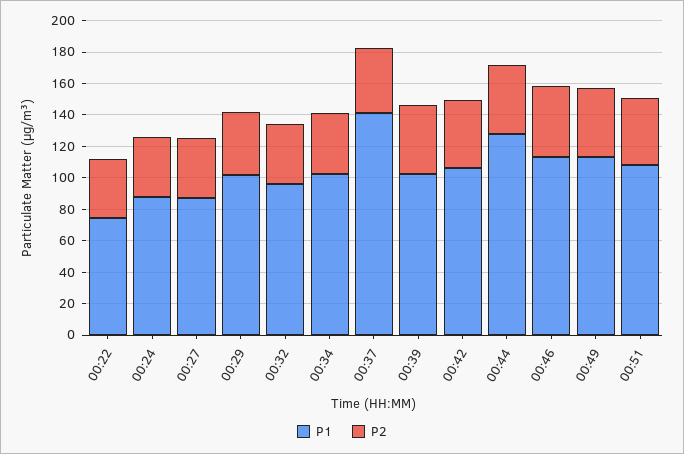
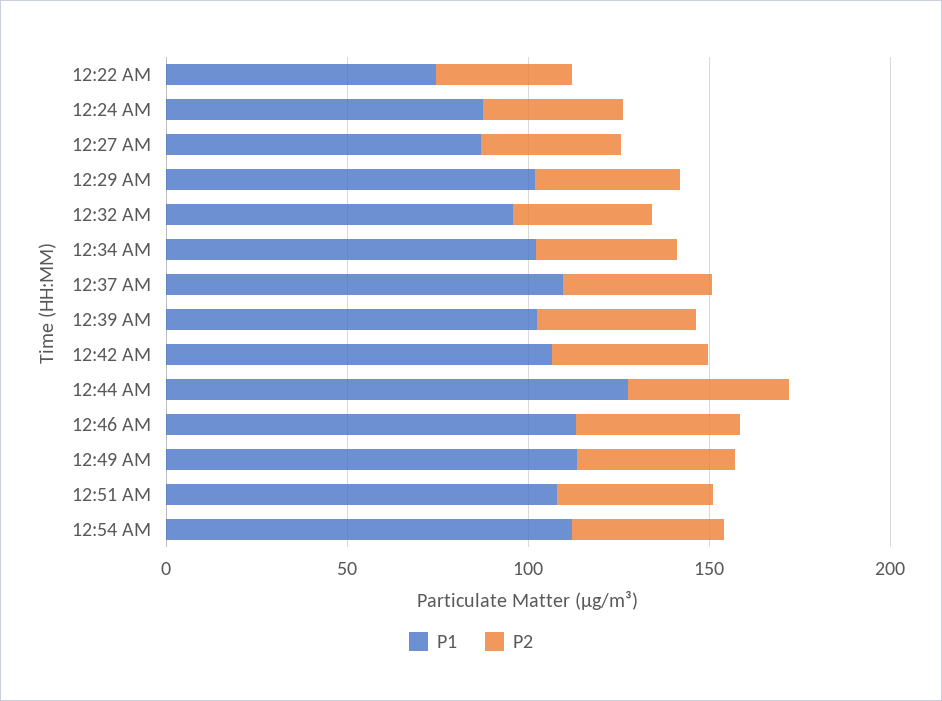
P1, 00:37: 140 -> 110
P1, 12:54 AM: none -> 110
P2, 12:54 AM: none -> 40

